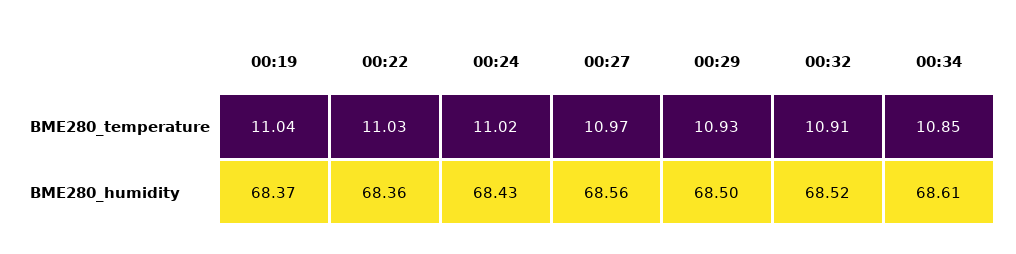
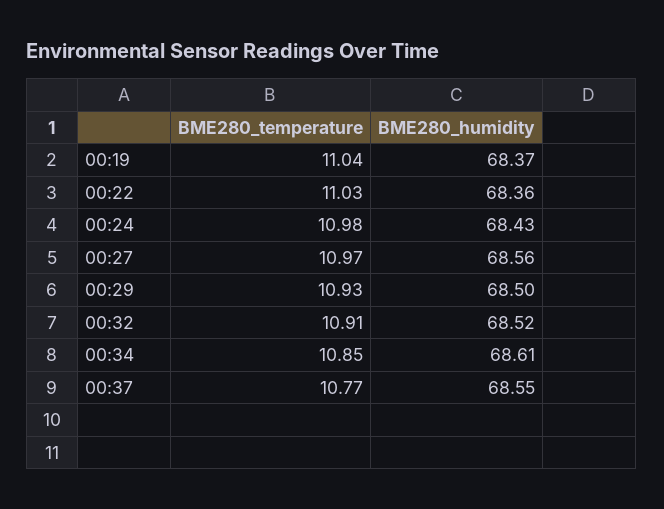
00:24, BME280_temperature: 11.02 -> 10.98
00:37, BME280_temperature: none -> 10.77
00:37, BME280_humidity: none -> 68.55

